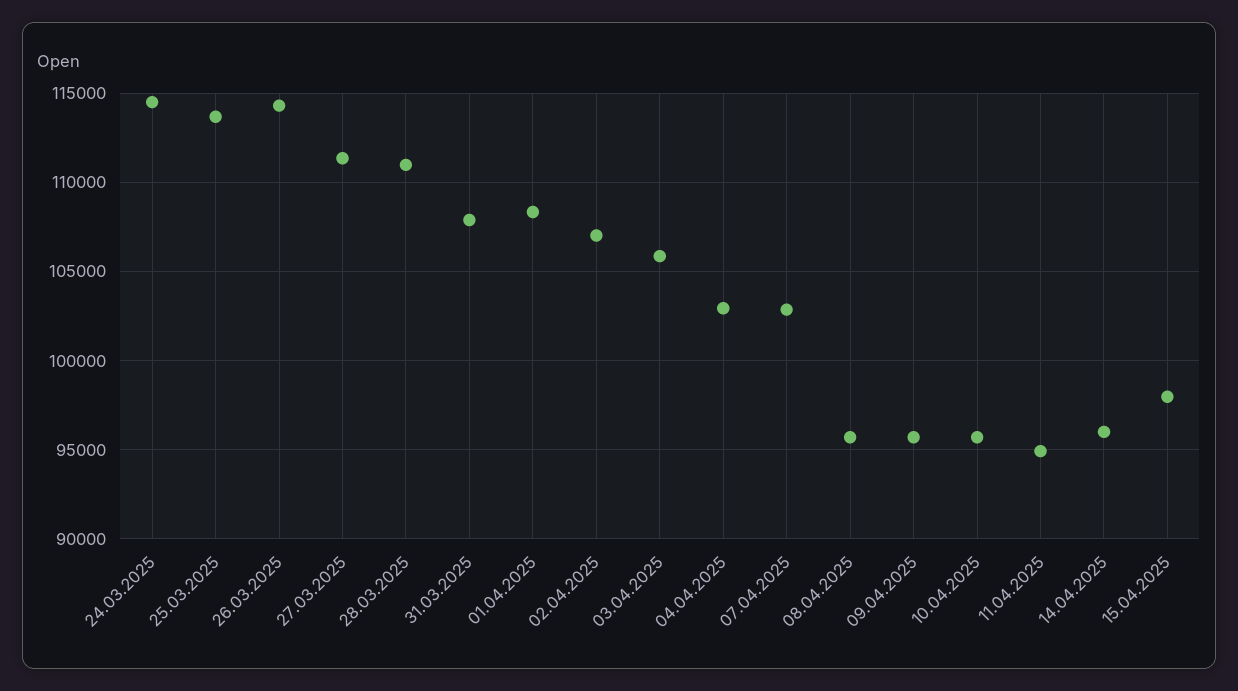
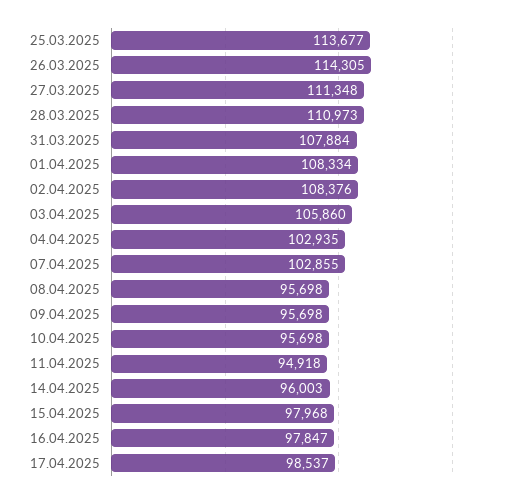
24.03.2025: 114500 -> none
02.04.2025: 107000 -> 108376
16.04.2025: none -> 97847
17.04.2025: none -> 98537

